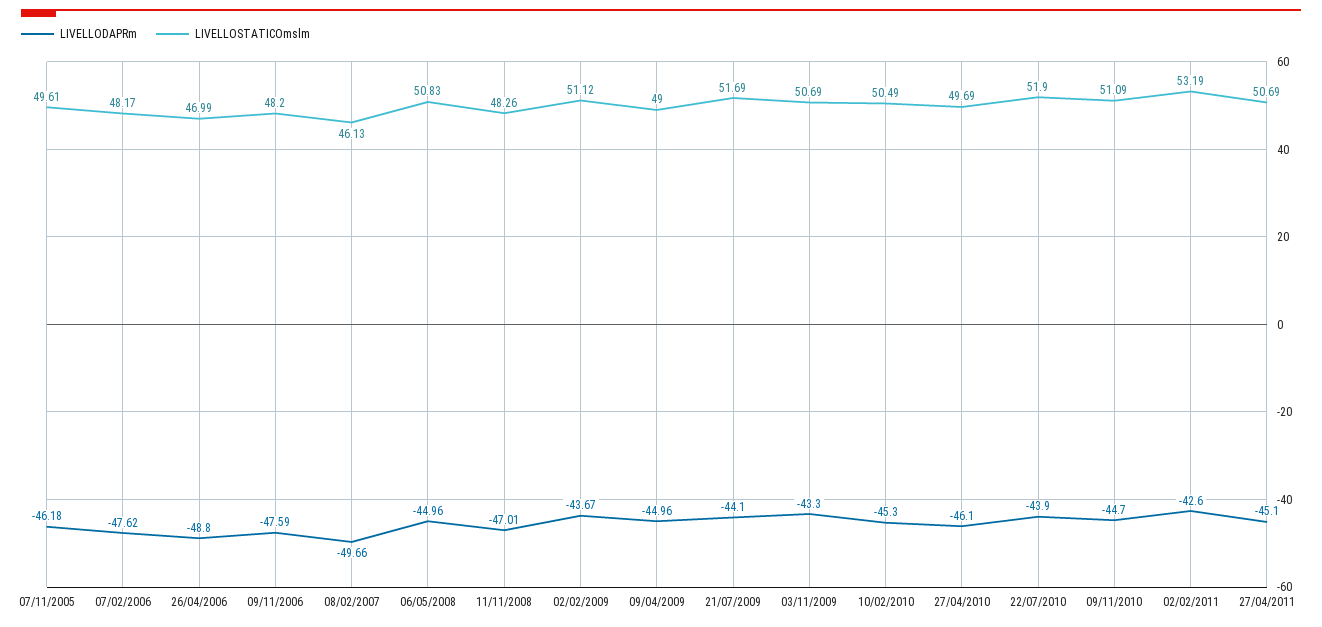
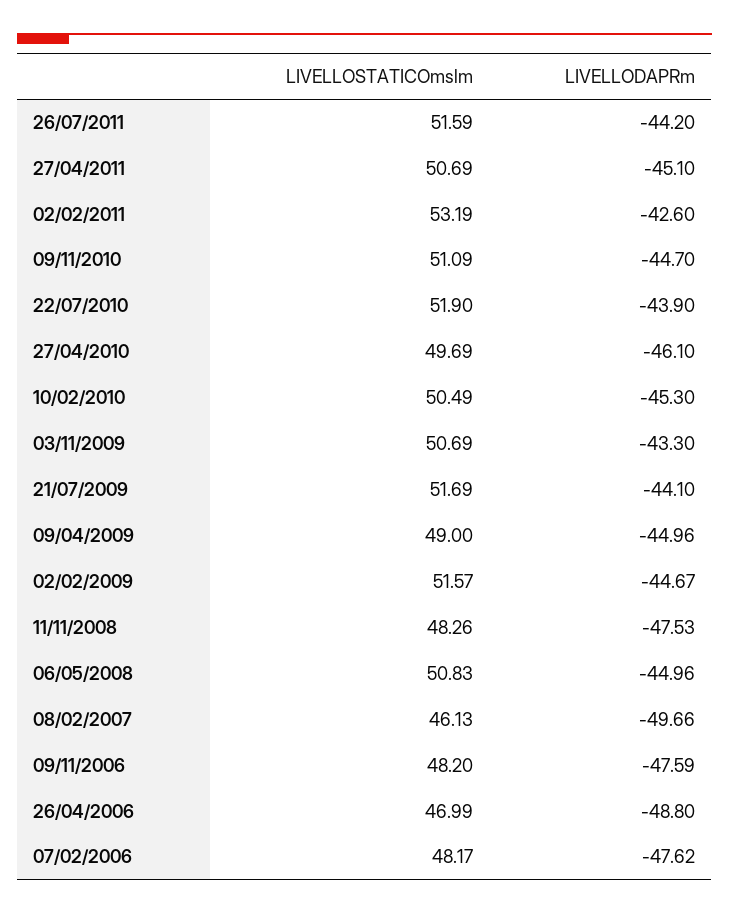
LIVELLODAPRm, 07/11/2005: -46.18 -> none
LIVELLOSTATICOmslm, 07/11/2005: 49.61 -> none
LIVELLODAPRm, 11/11/2008: -47.01 -> -47.53
LIVELLODAPRm, 02/02/2009: -43.67 -> -44.67
LIVELLOSTATICOmslm, 02/02/2009: 51.12 -> 51.57
LIVELLOSTATICOmslm, 26/07/2011: none -> 51.59
LIVELLODAPRm, 26/07/2011: none -> -44.2

